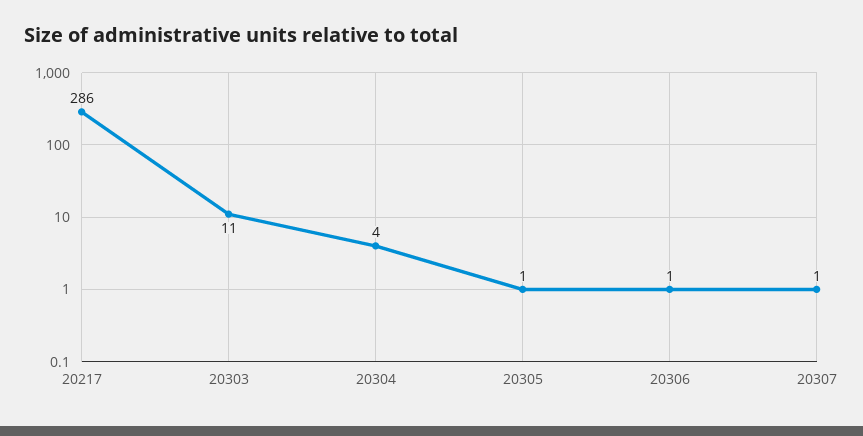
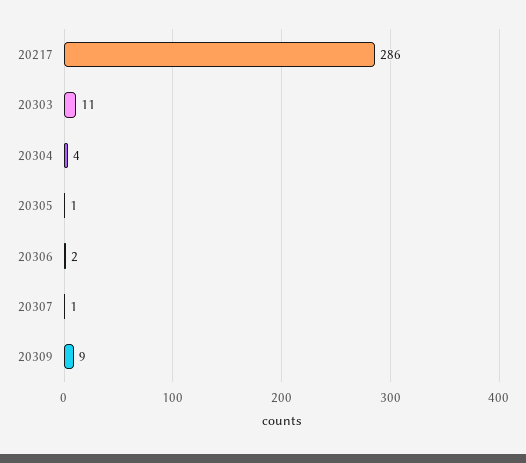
20306: 1 -> 2
20309: none -> 9

